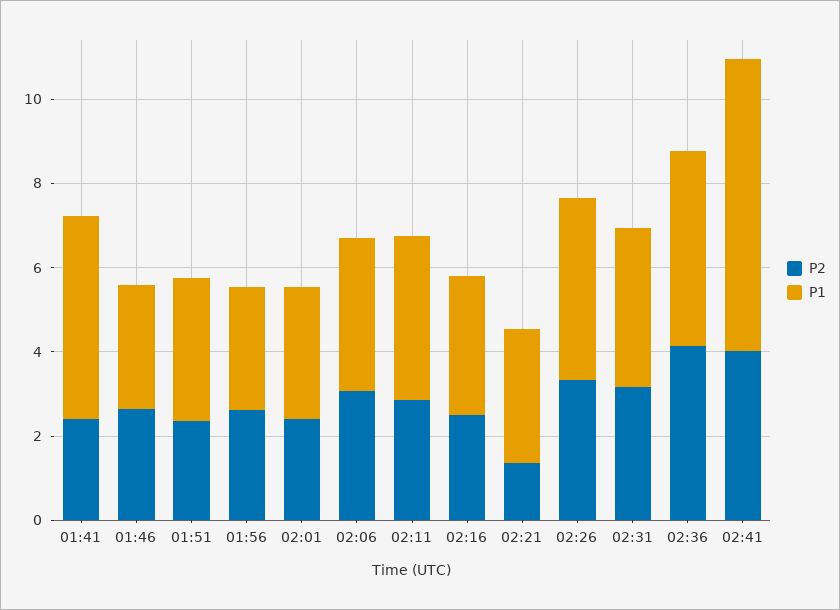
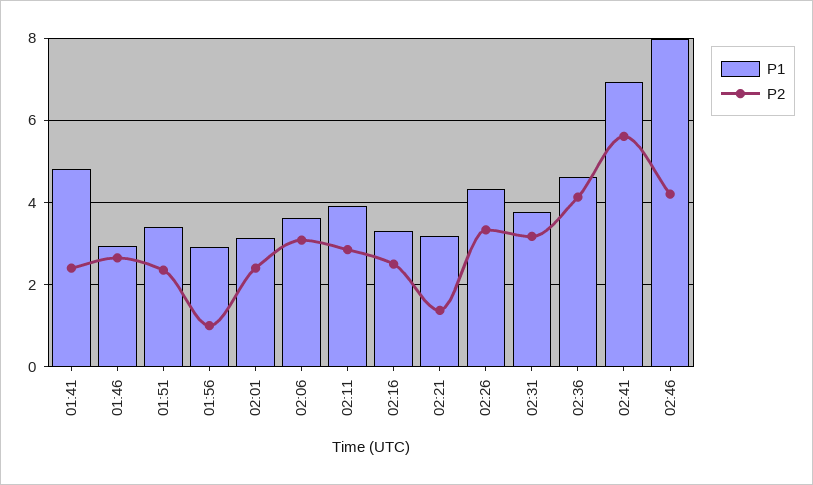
P2, 01:56: 2.5 -> 1
P2, 02:41: 4 -> 5.6
P1, 02:46: none -> 8
P2, 02:46: none -> 4.2

